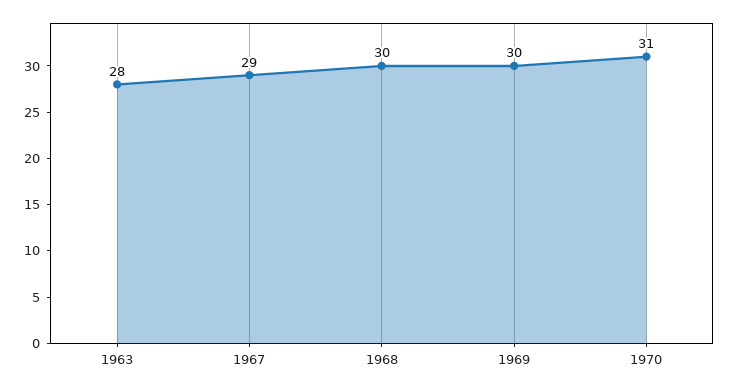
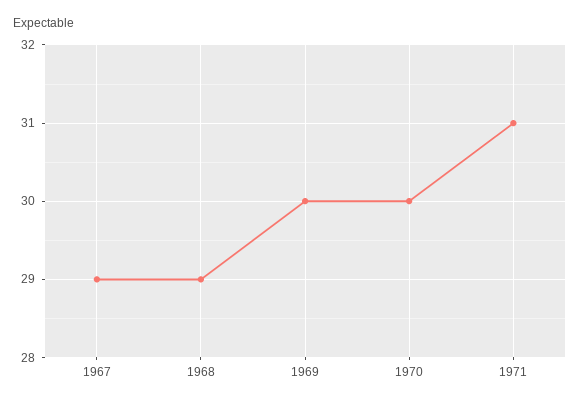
1963: 28 -> none
1968: 30 -> 29
1970: 31 -> 30
1971: none -> 31

